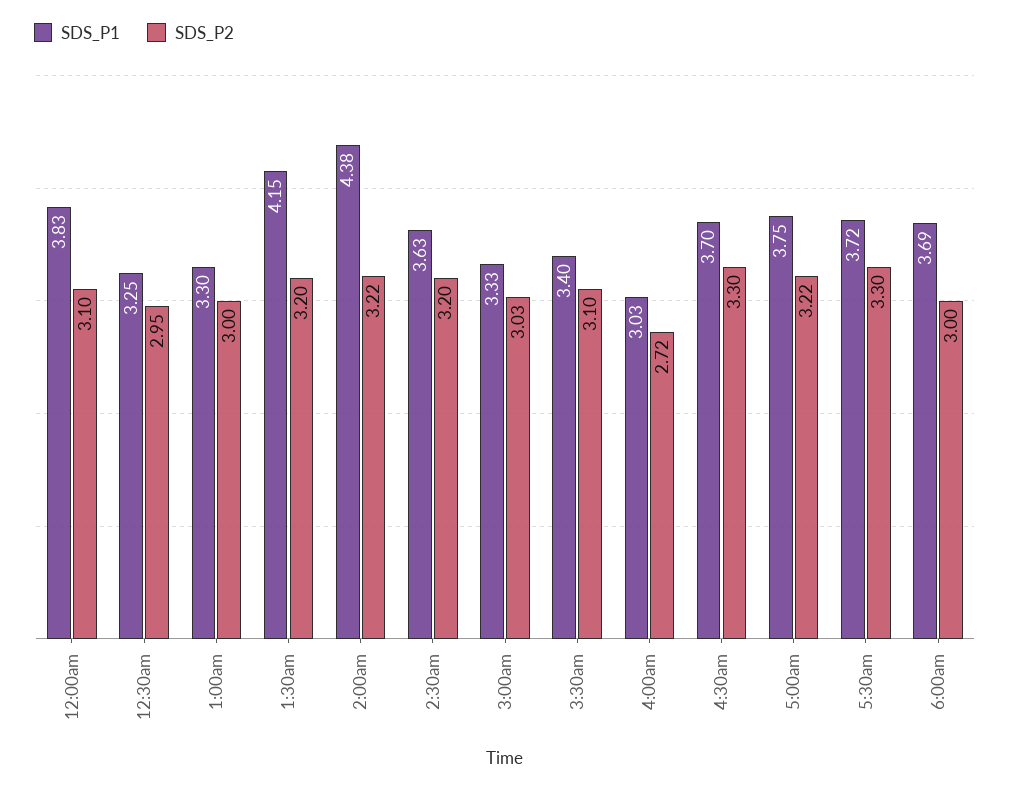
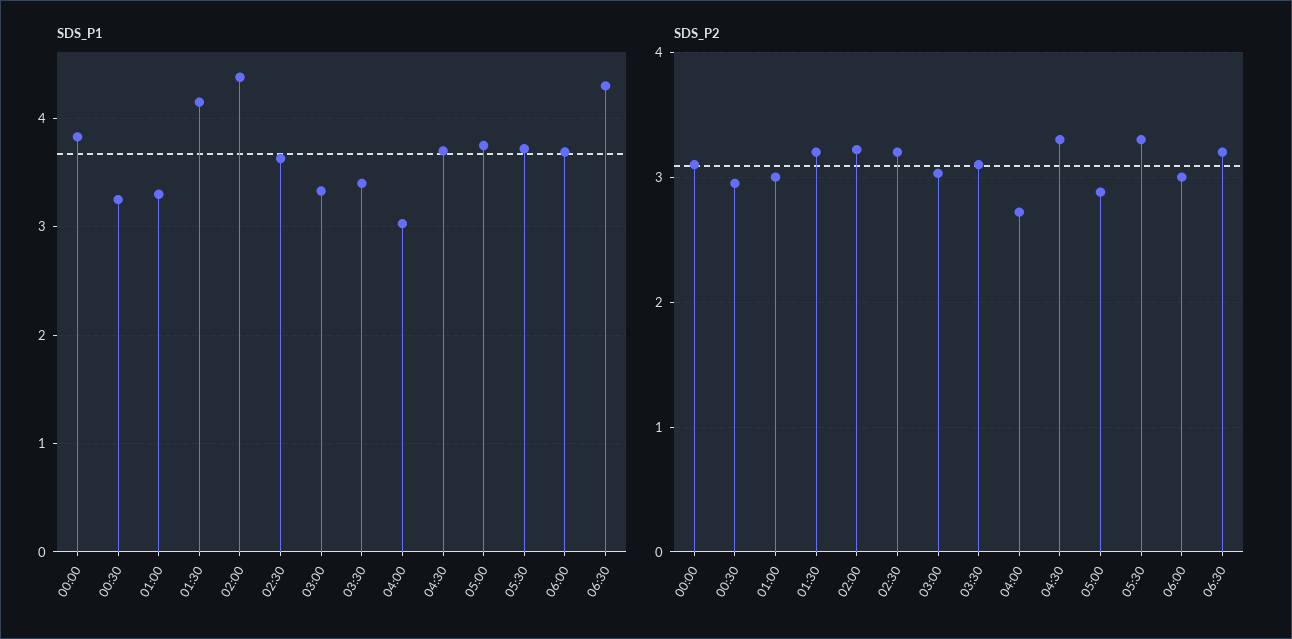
SDS_P2, 5:00am: 3.22 -> 2.9
SDS_P1, 06:30: none -> 4.3
SDS_P2, 06:30: none -> 3.2

